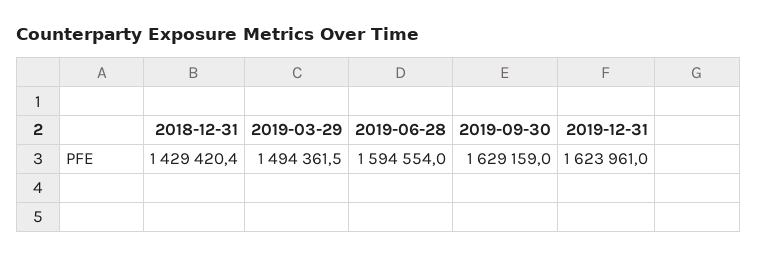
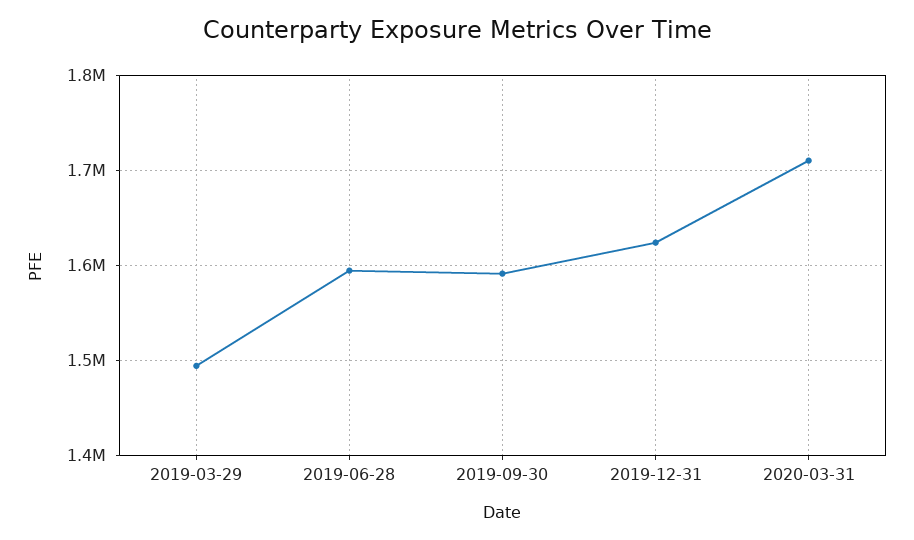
2018-12-31: 1429420.4 -> none
2019-09-30: 1629159 -> 1590000
2020-03-31: none -> 1710000

